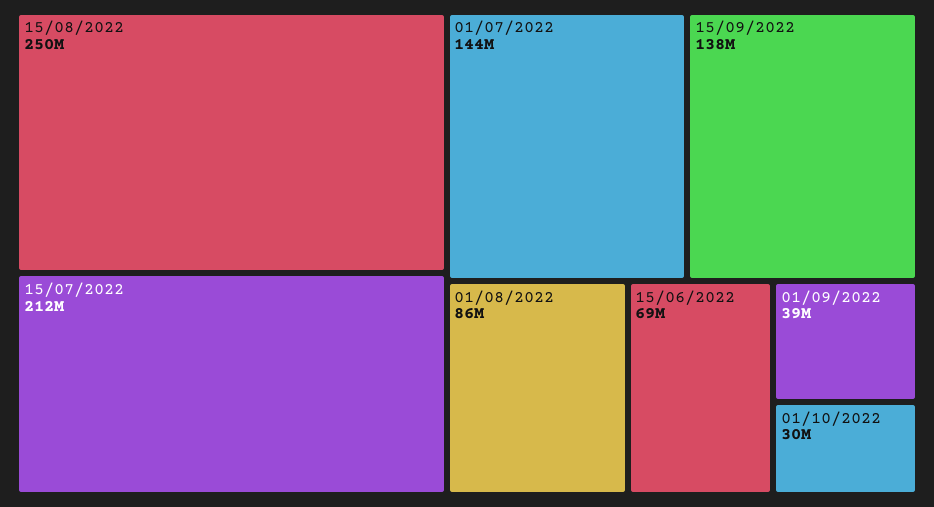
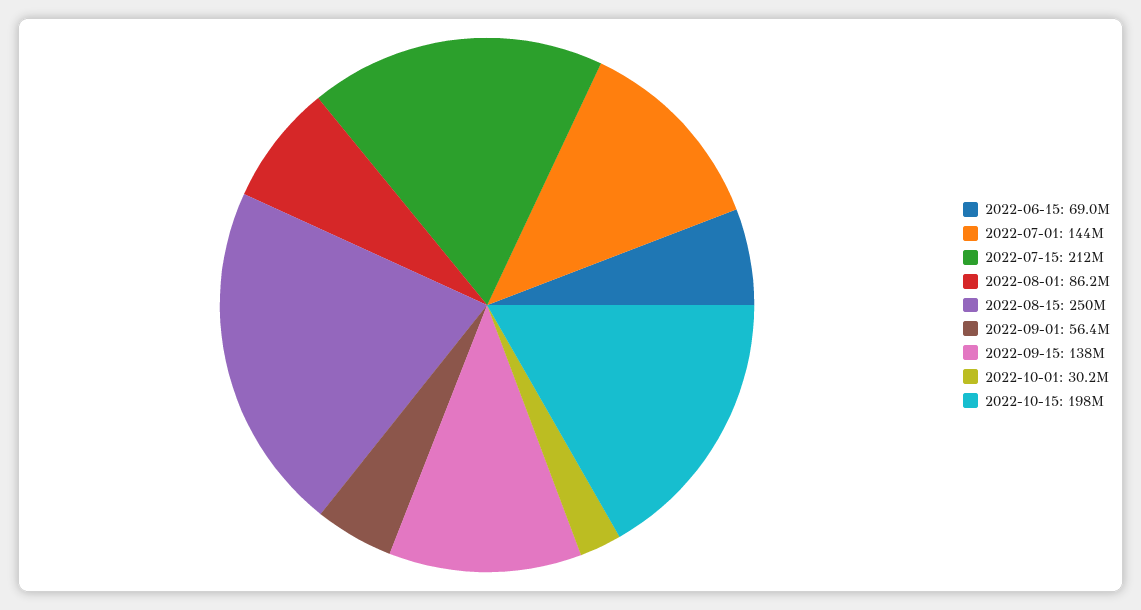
01/09/2022: 39000000 -> 56400000
2022-10-15: none -> 198000000

